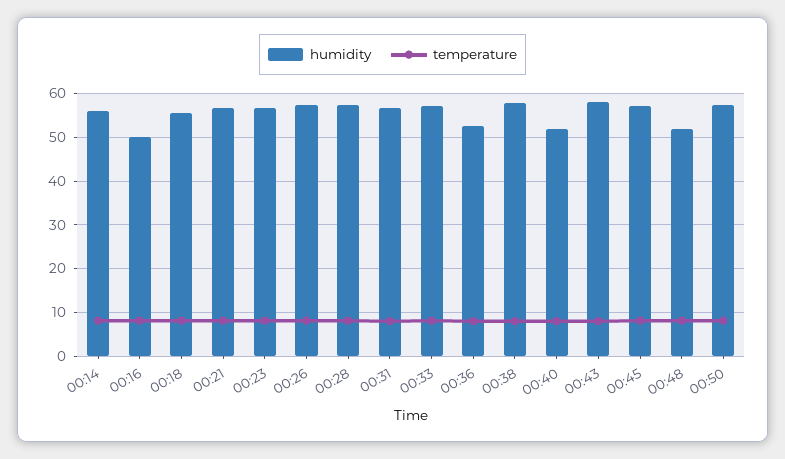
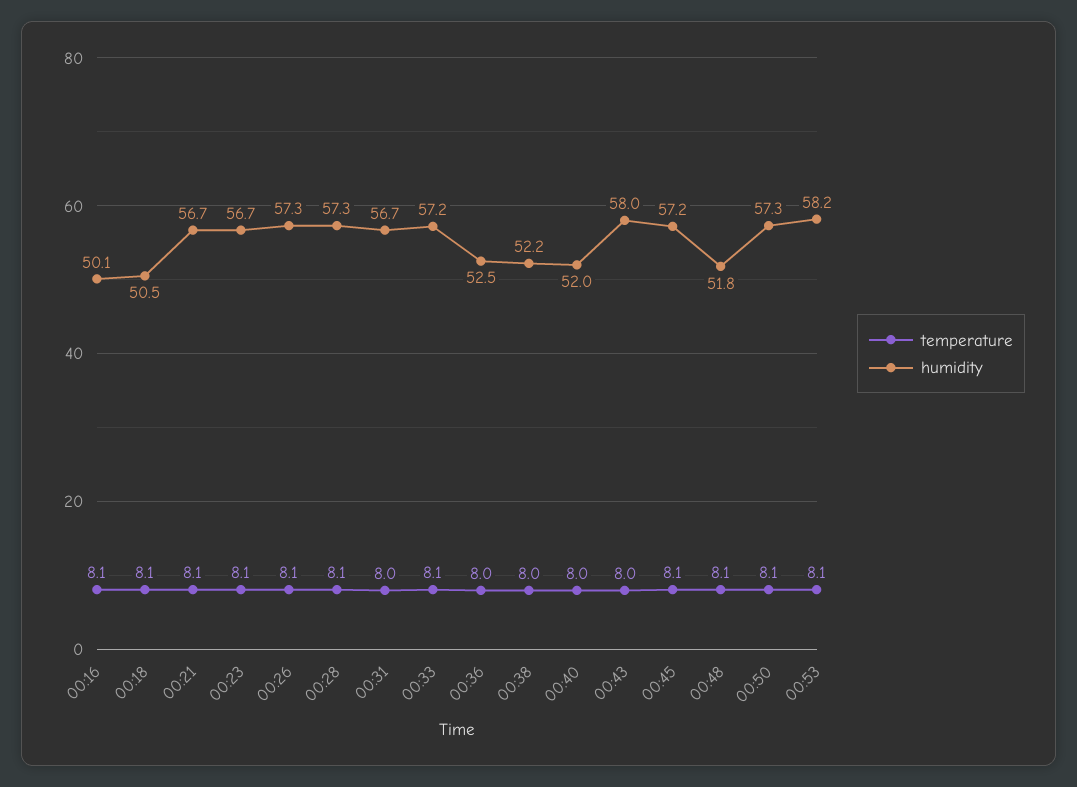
humidity, 00:14: 56 -> none
temperature, 00:14: 8 -> none
humidity, 00:18: 56 -> 50.5
humidity, 00:38: 58 -> 52.2
temperature, 00:53: none -> 8.1
humidity, 00:53: none -> 58.2

